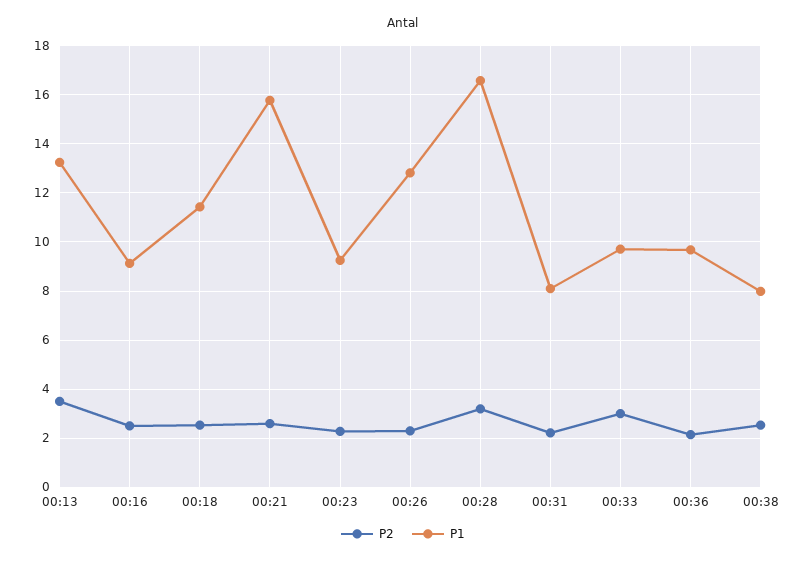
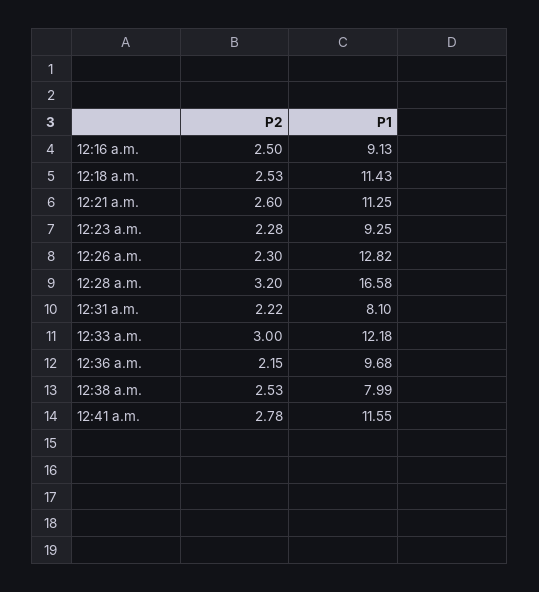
P2, 00:13: 3.5 -> none
P1, 00:13: 13.25 -> none
P1, 00:21: 15.75 -> 11.25
P1, 00:33: 9.75 -> 12.18
P2, 12:41 a.m.: none -> 2.78
P1, 12:41 a.m.: none -> 11.55

